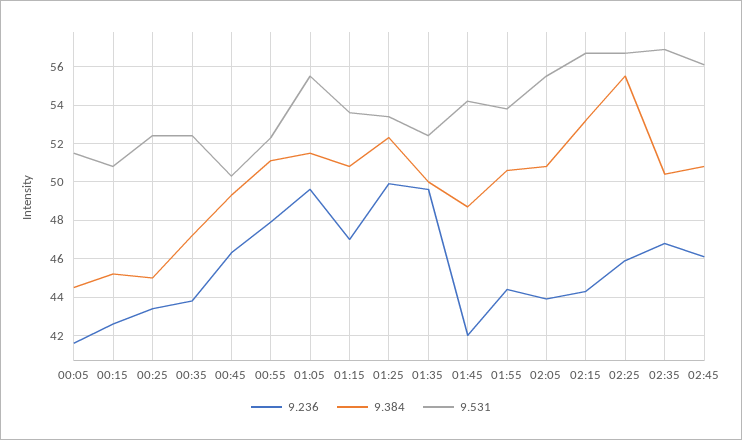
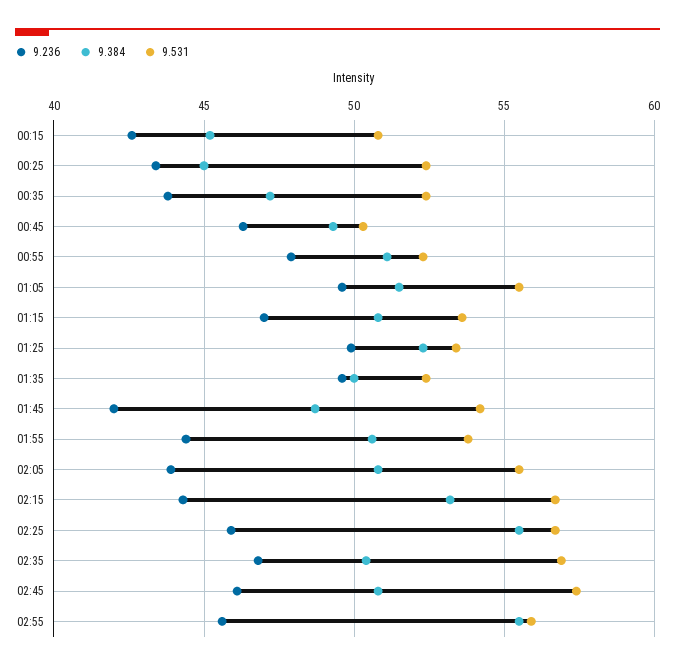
9.236, 00:05: 41.5 -> none
9.384, 00:05: 44.5 -> none
9.531, 00:05: 51.5 -> none
9.531, 02:45: 56 -> 57.5
9.236, 02:55: none -> 45.5
9.384, 02:55: none -> 55.5
9.531, 02:55: none -> 56

